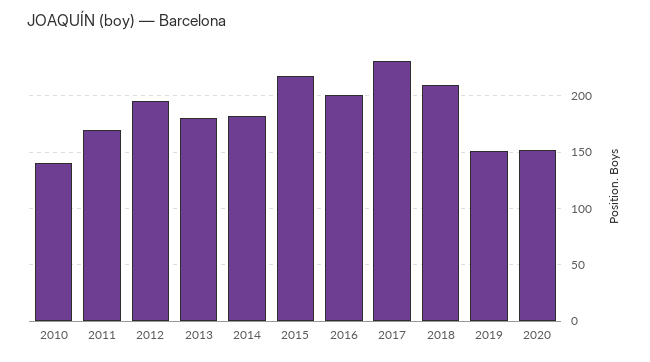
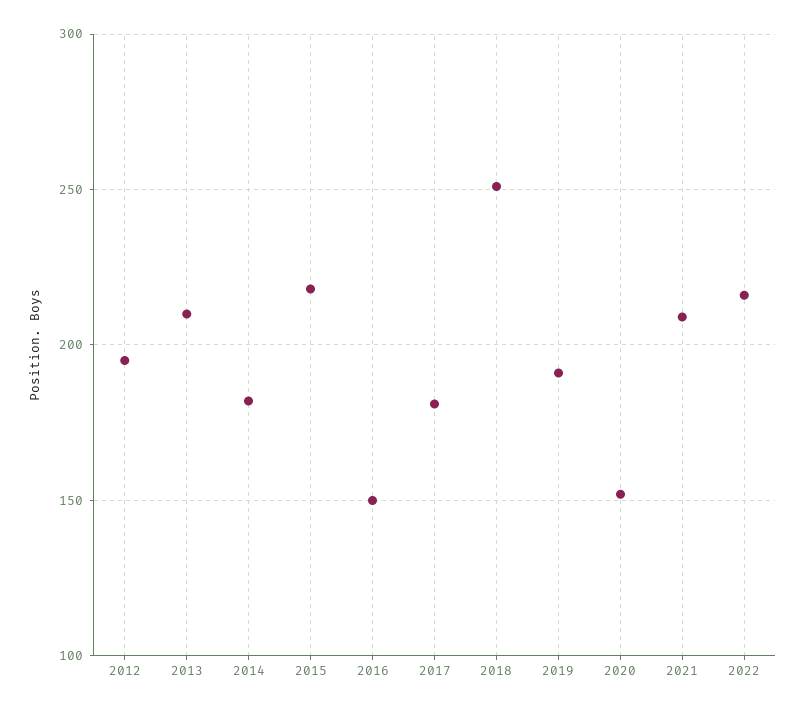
2010: 140 -> none
2011: 170 -> none
2013: 180 -> 210
2016: 200 -> 150
2017: 230 -> 180
2018: 210 -> 250
2019: 150 -> 190
2021: none -> 210
2022: none -> 215

